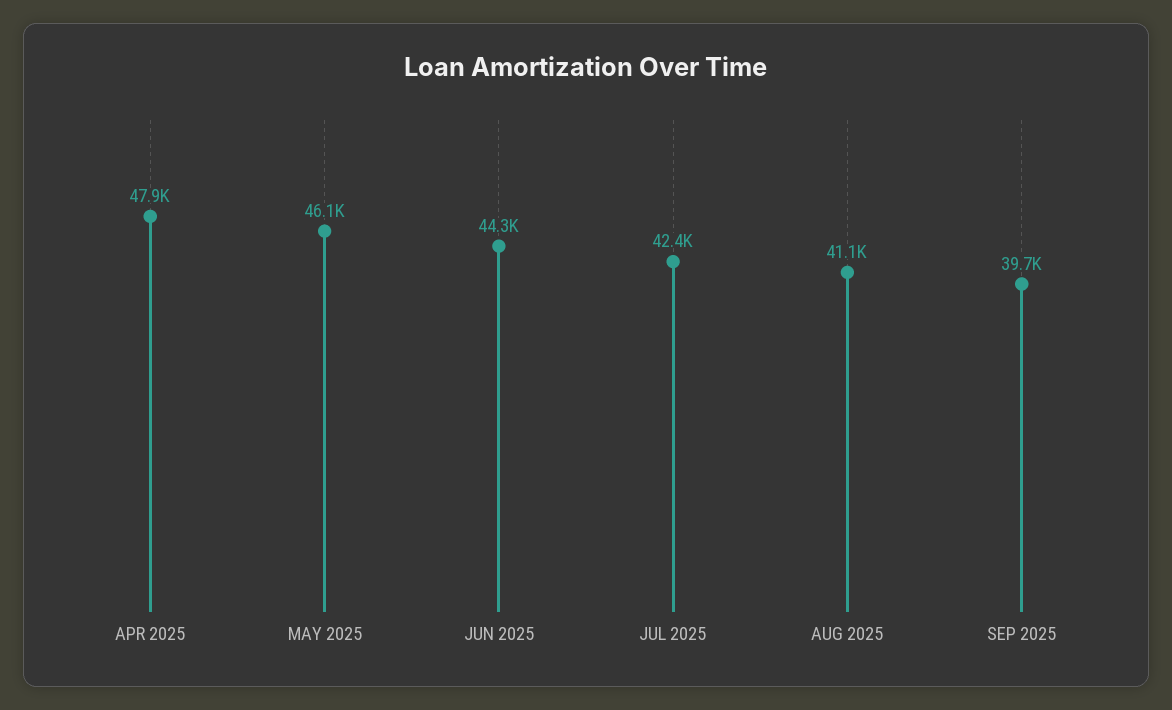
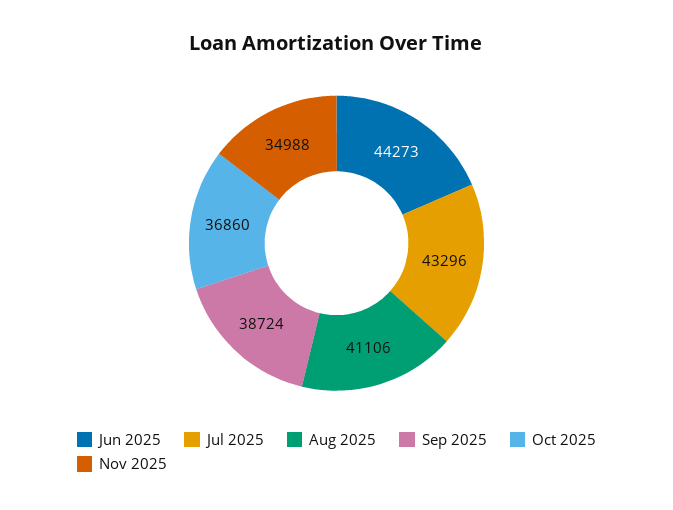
APR 2025: 47900 -> none
MAY 2025: 46100 -> none
JUL 2025: 42400 -> 43296
SEP 2025: 39700 -> 38724
Oct 2025: none -> 36860
Nov 2025: none -> 34988

